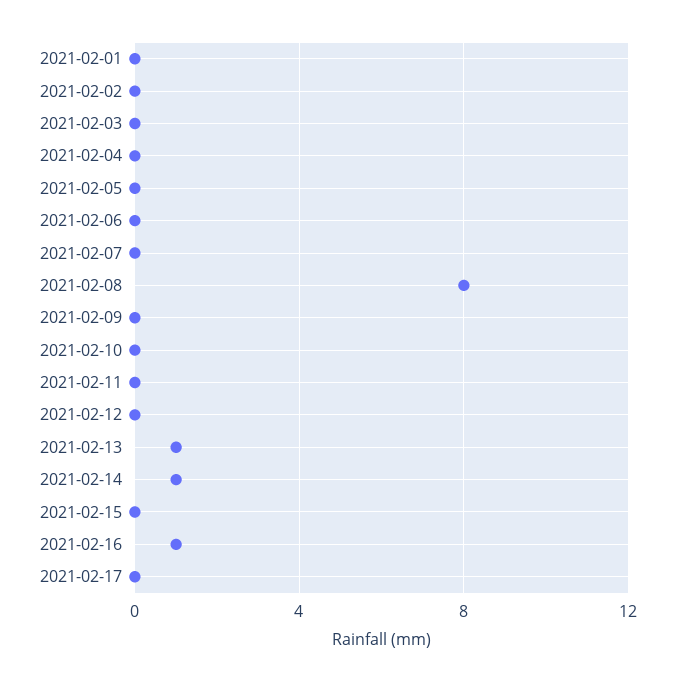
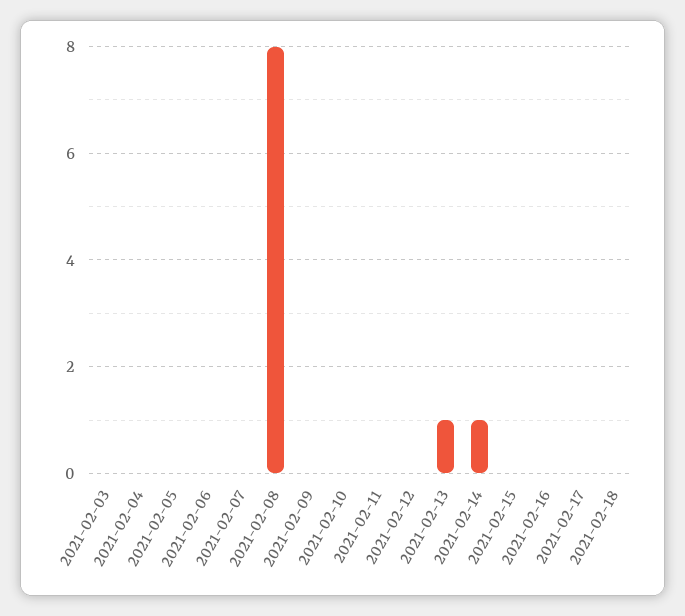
2021-02-01: 0 -> none
2021-02-02: 0 -> none
2021-02-16: 1 -> 0
2021-02-18: none -> 0

